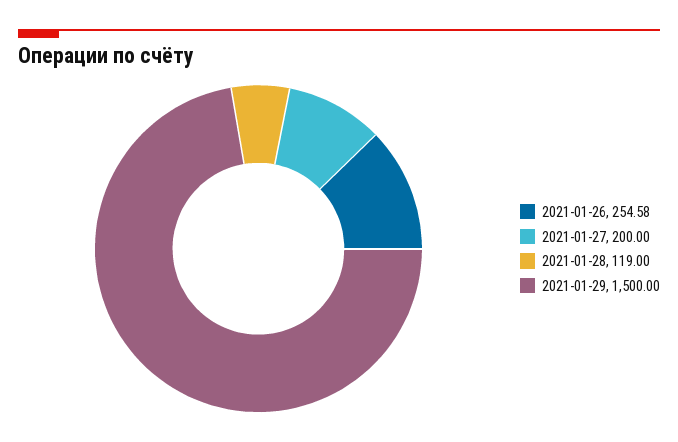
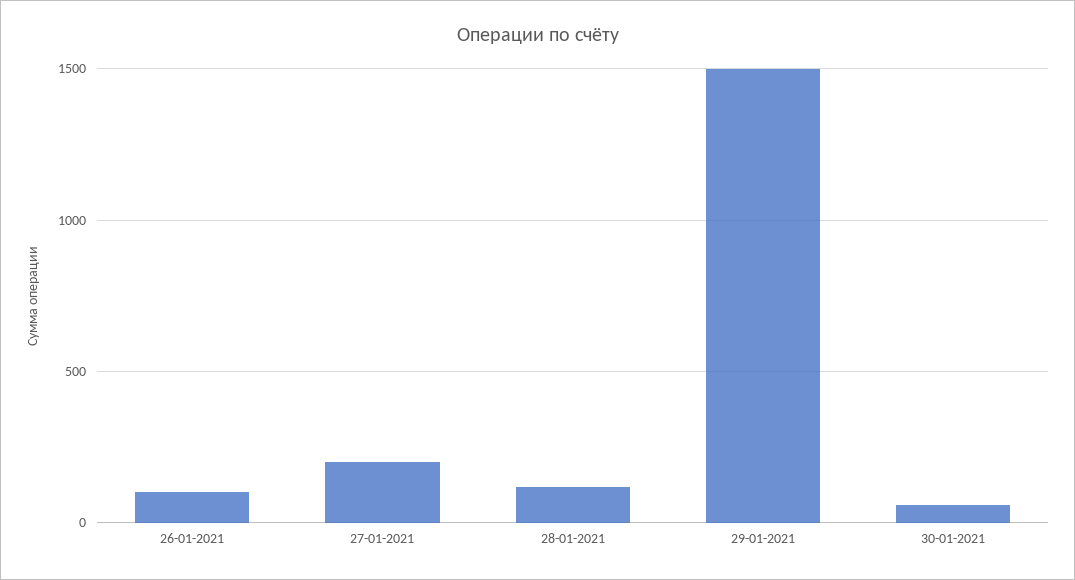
2021-01-26: 254.58 -> 100
30-01-2021: none -> 50

